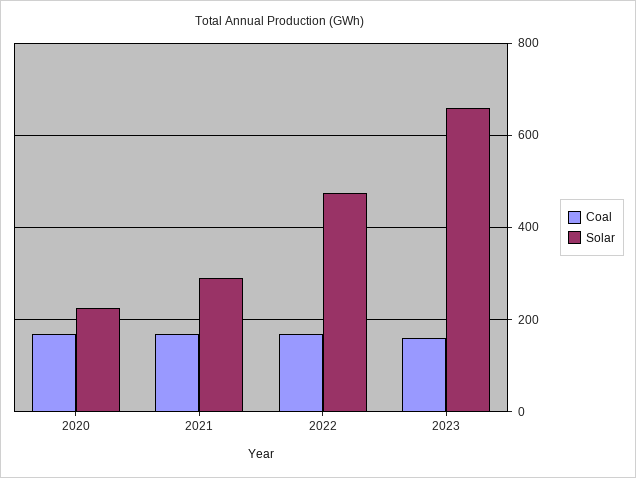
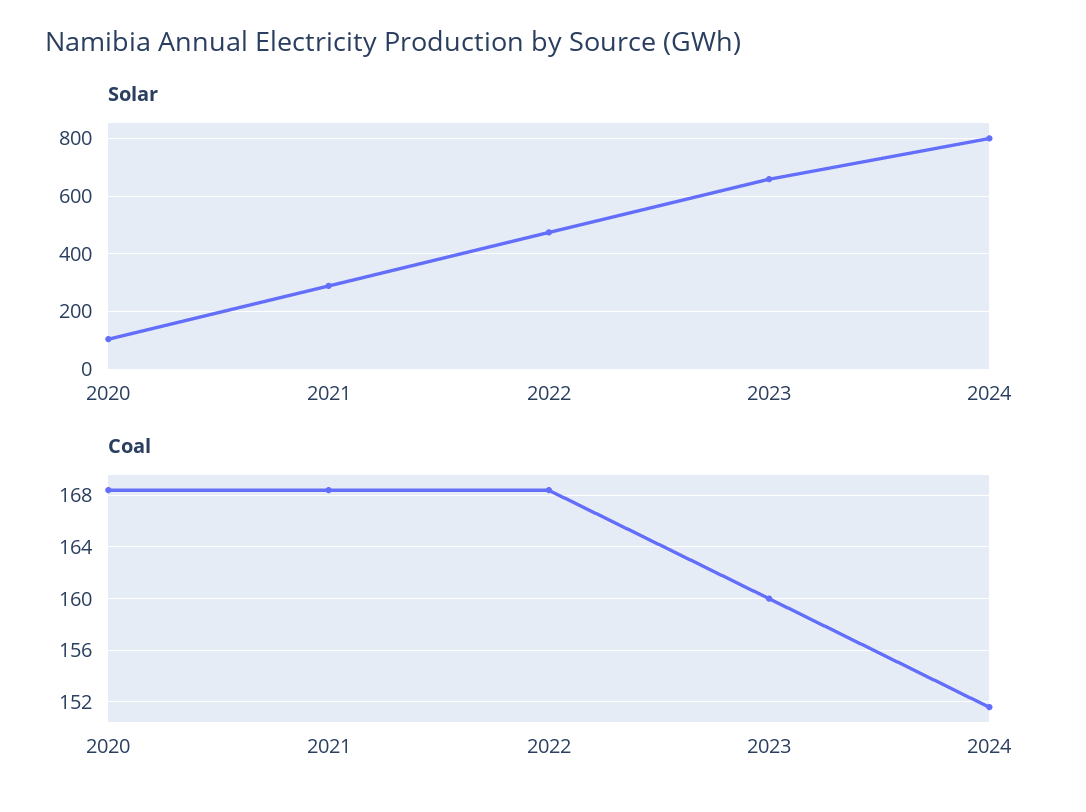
Solar, 2020: 220 -> 100
Solar, 2024: none -> 800
Coal, 2024: none -> 151.5

